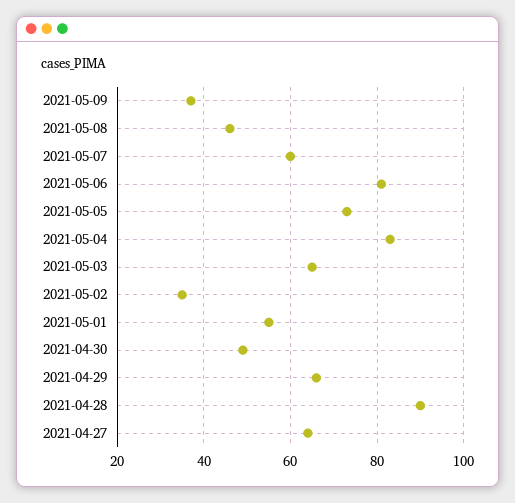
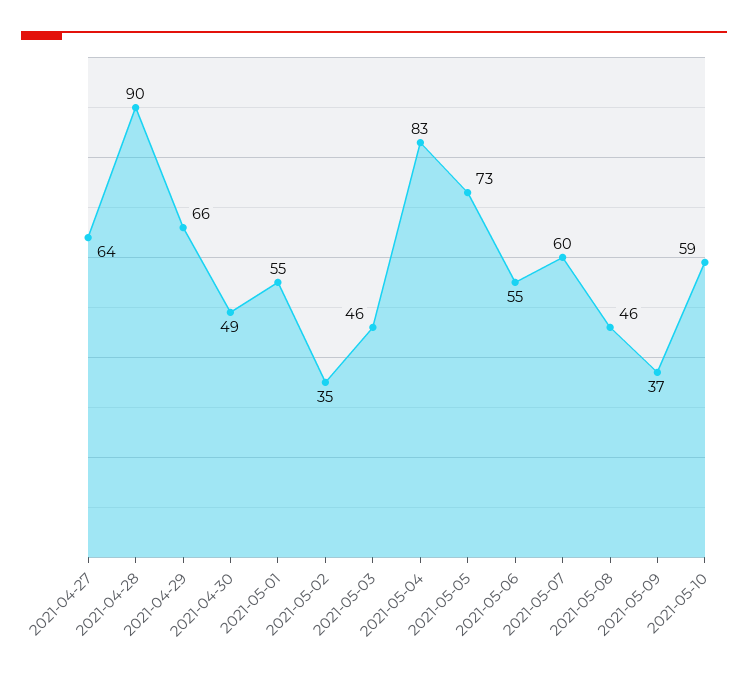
2021-05-06: 80 -> 55
2021-05-03: 65 -> 46
2021-05-10: none -> 59

